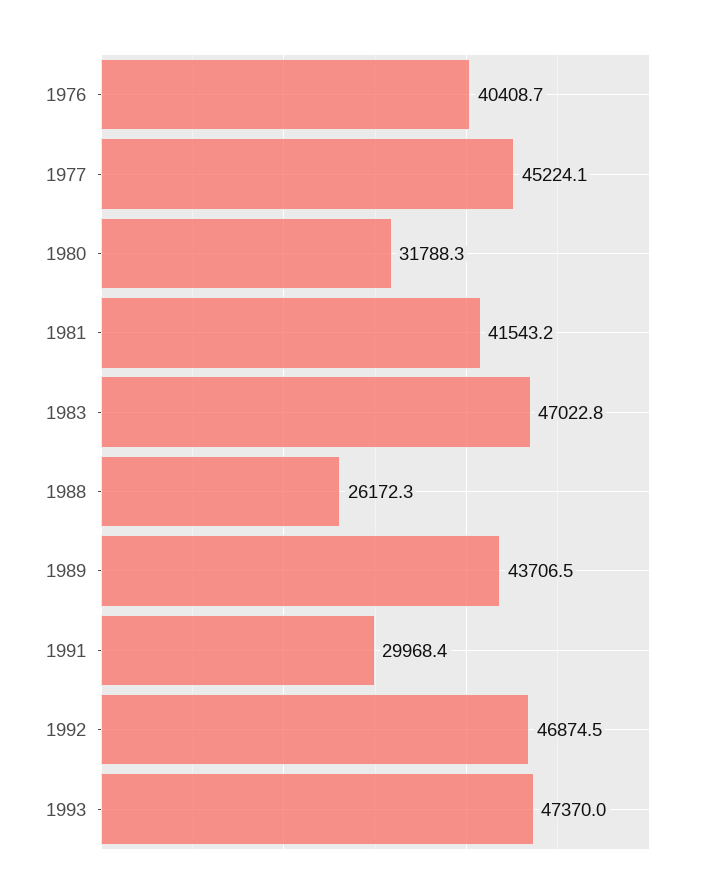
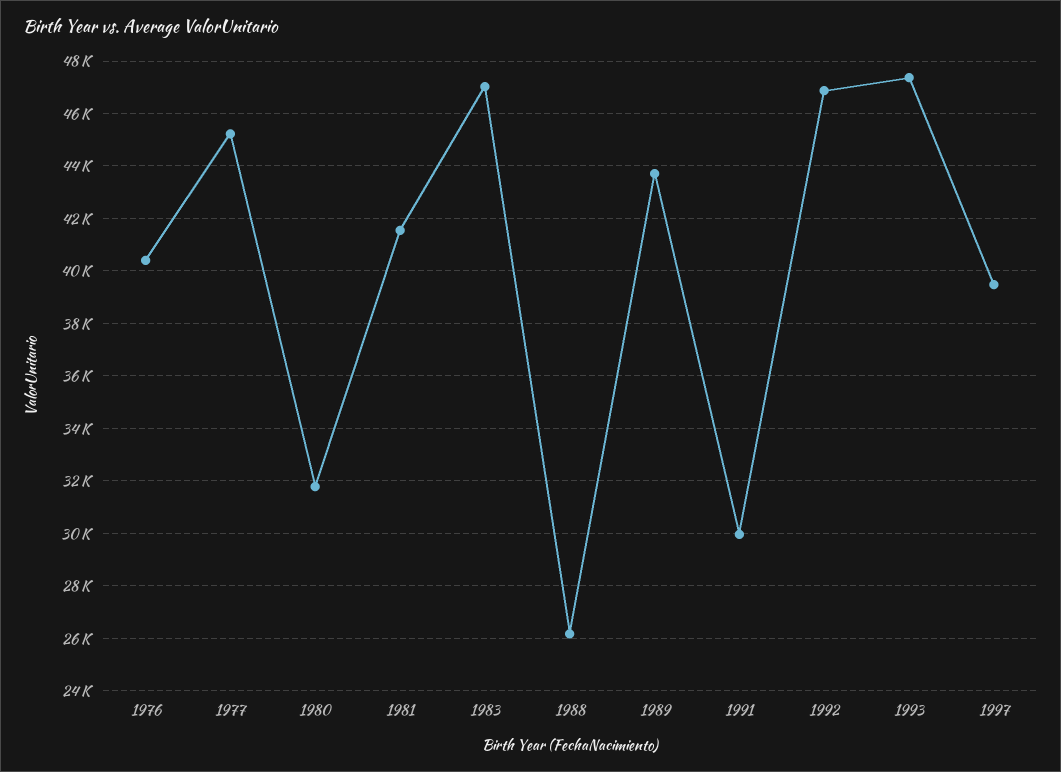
1997: none -> 39500

